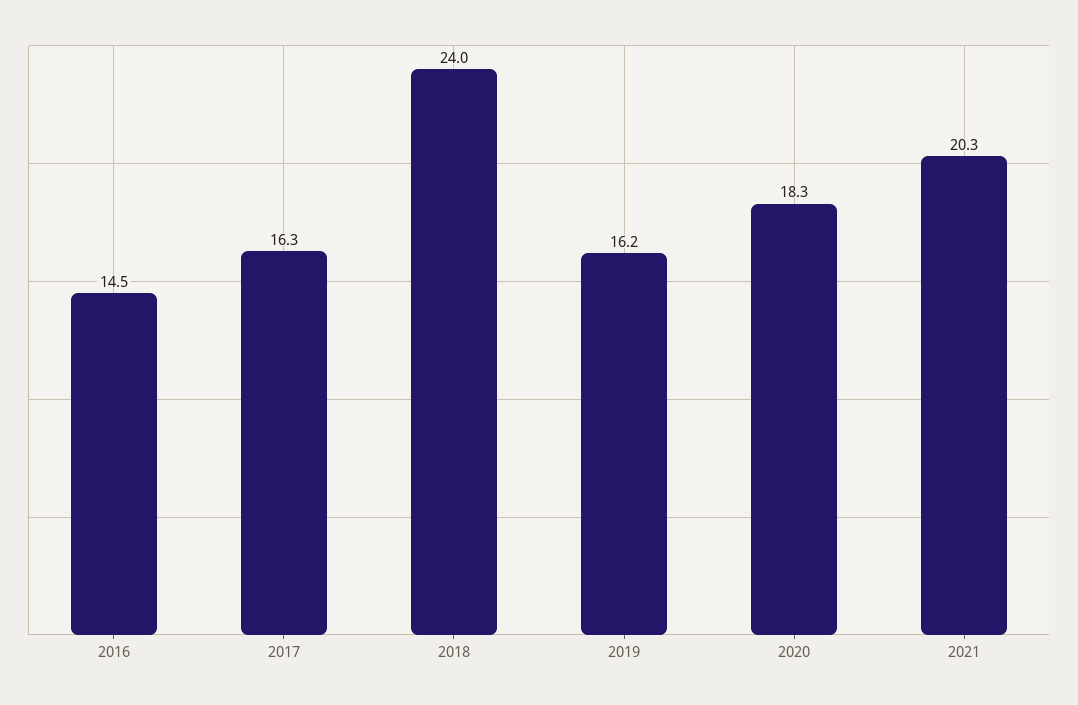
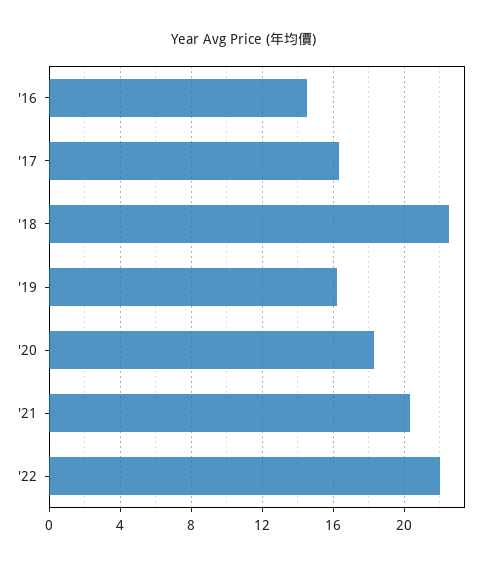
2018: 24 -> 22.5
'22: none -> 22

